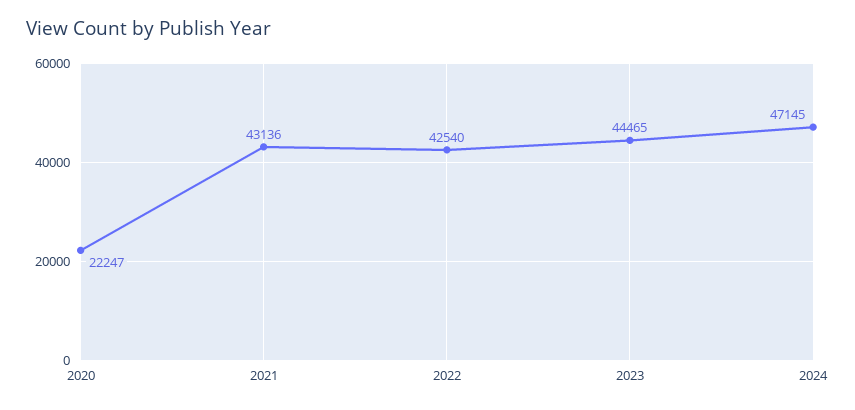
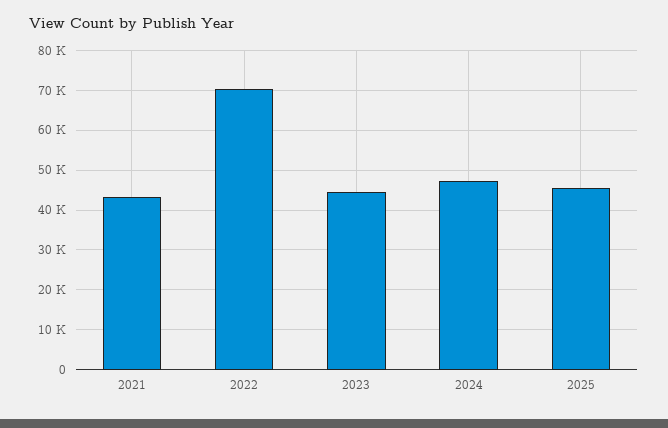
2020: 22247 -> none
2022: 42540 -> 70000
2025: none -> 46000

